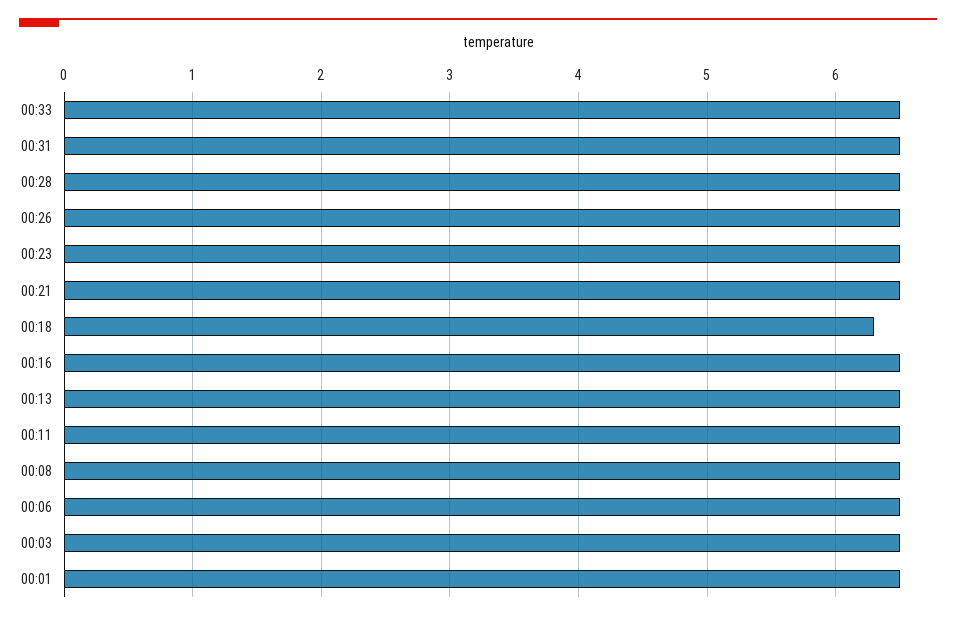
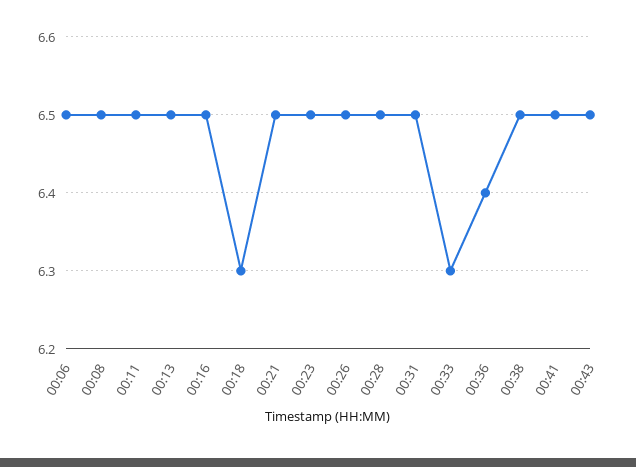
00:33: 6.5 -> 6.3
00:03: 6.5 -> none
00:01: 6.5 -> none
00:36: none -> 6.4
00:38: none -> 6.5
00:41: none -> 6.5
00:43: none -> 6.5

